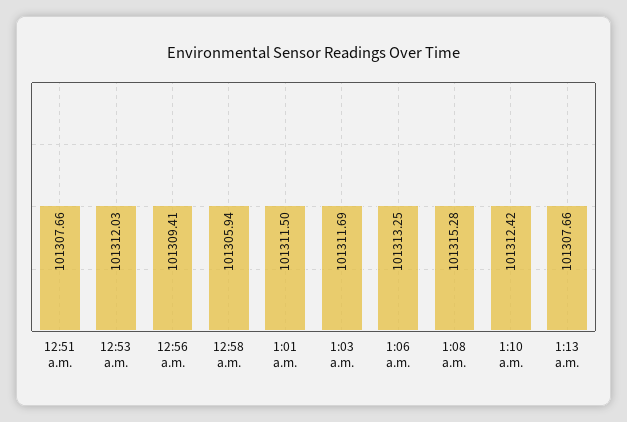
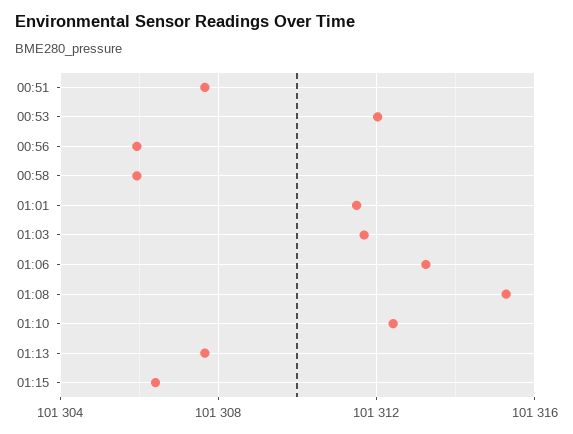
12:56 a.m.: 101309.41 -> 101306
01:15: none -> 101306.5

